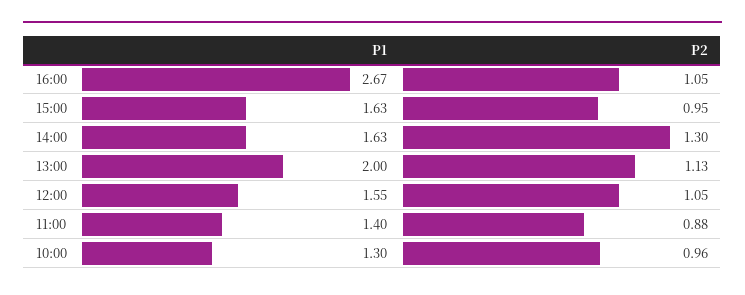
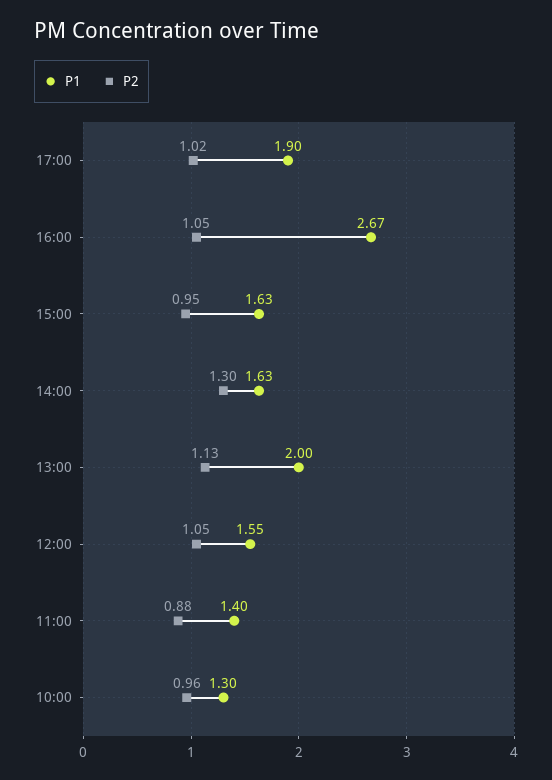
P1, 17:00: none -> 1.9
P2, 17:00: none -> 1.02

